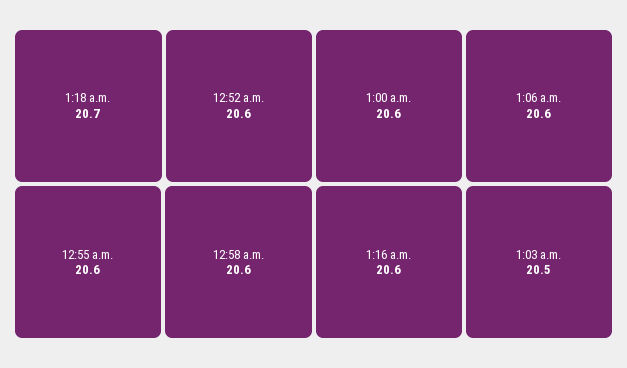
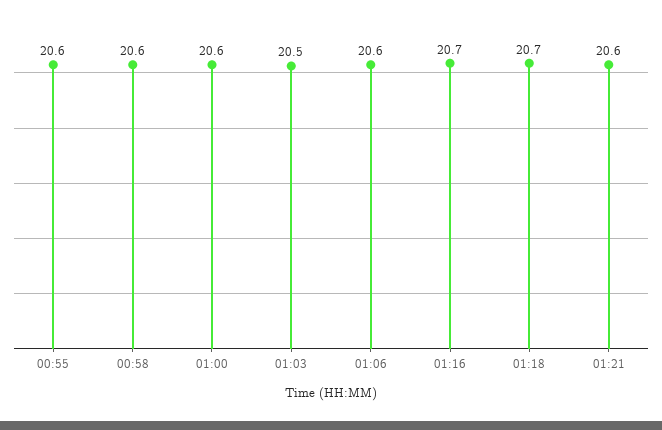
12:52 a.m.: 20.6 -> none
1:16 a.m.: 20.6 -> 20.7
01:21: none -> 20.6

